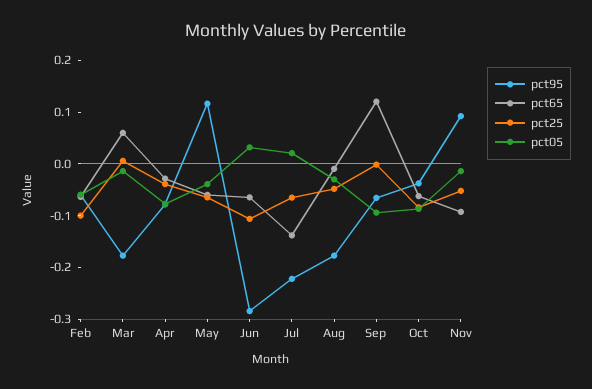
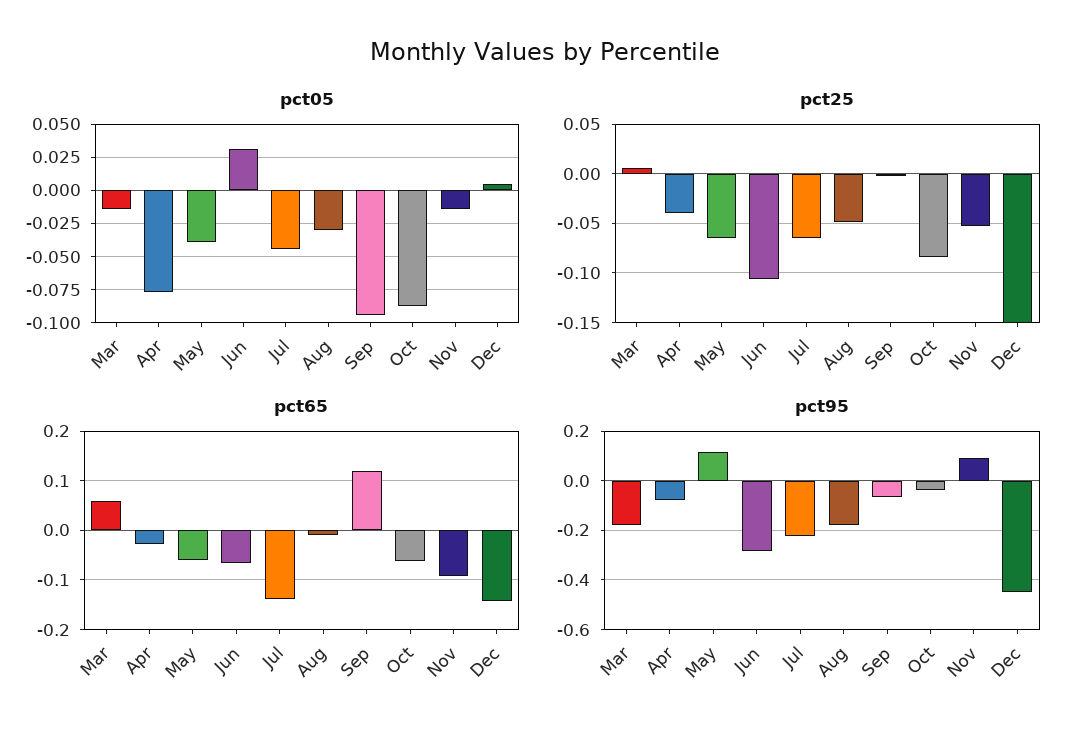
pct95, Feb: -0.06 -> none
pct65, Feb: -0.06 -> none
pct25, Feb: -0.1 -> none
pct05, Feb: -0.06 -> none
pct05, Jul: 0.02 -> -0.045
pct05, Dec: none -> 0.005
pct25, Dec: none -> -0.15
pct65, Dec: none -> -0.14
pct95, Dec: none -> -0.45

